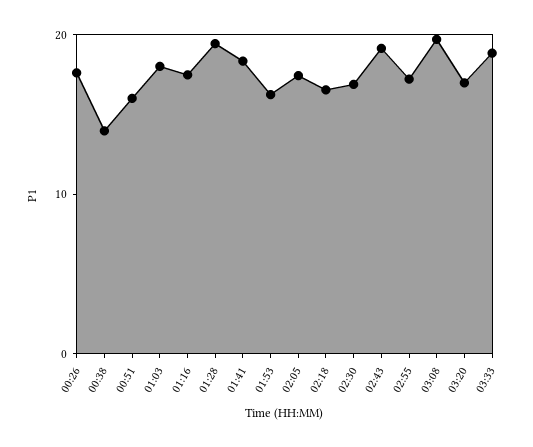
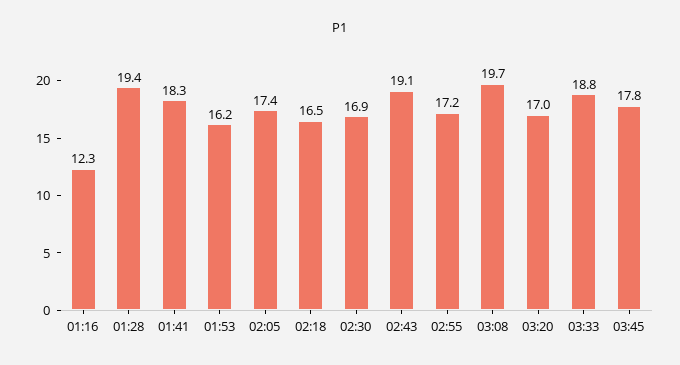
00:26: 18 -> none
00:38: 14 -> none
00:51: 16 -> none
01:03: 18 -> none
01:16: 18 -> 12.3
03:45: none -> 17.8

